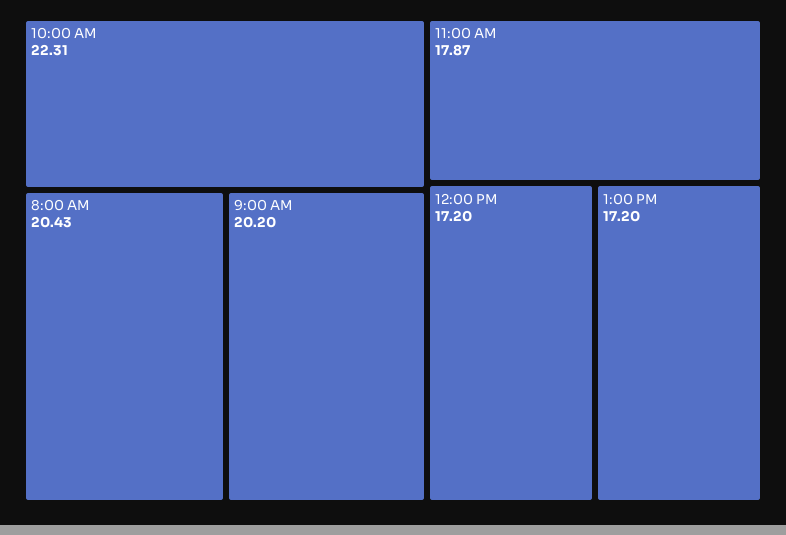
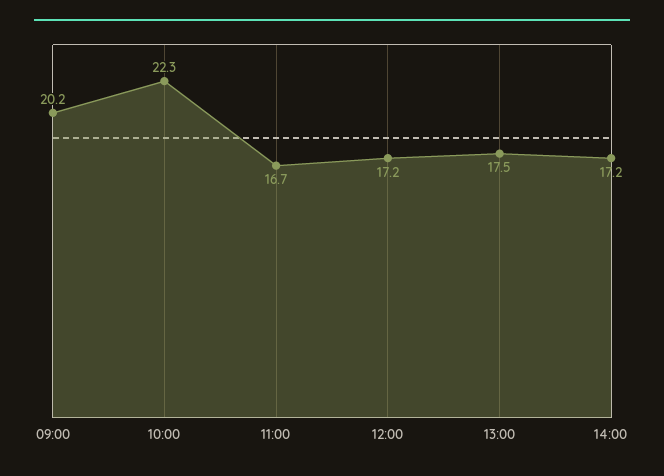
8:00 AM: 20.43 -> none
11:00 AM: 17.87 -> 16.7
1:00 PM: 17.2 -> 17.5
14:00: none -> 17.2

